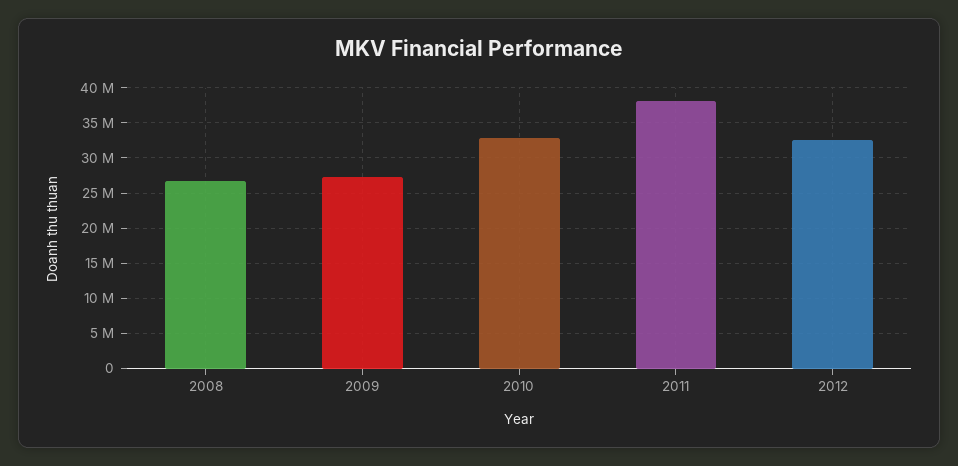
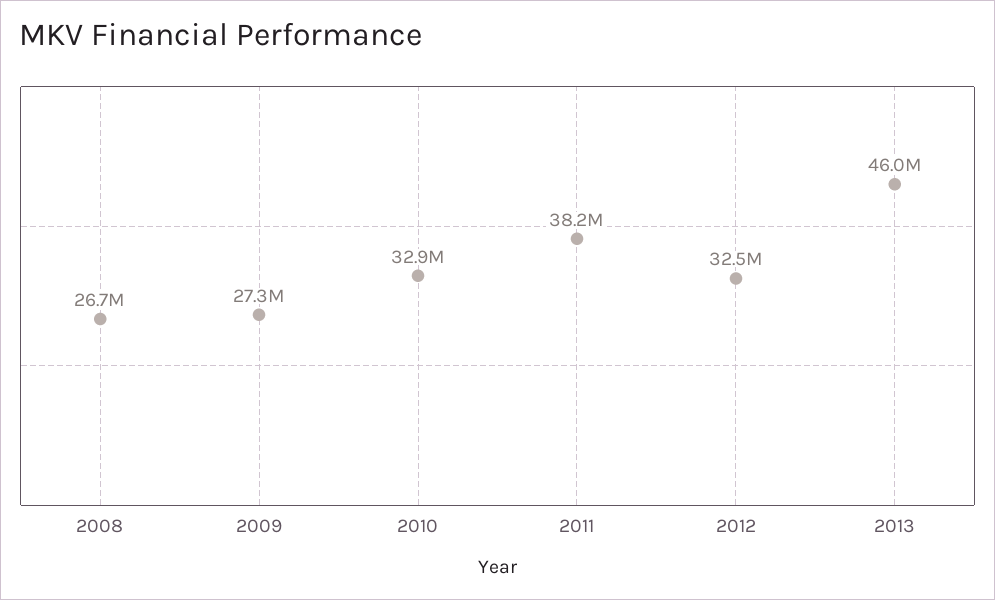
2013: none -> 46000000

